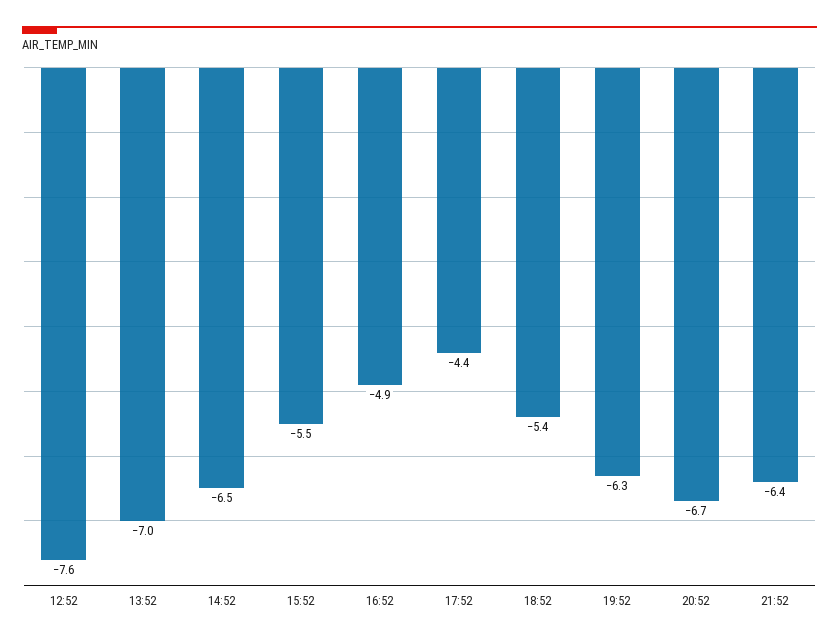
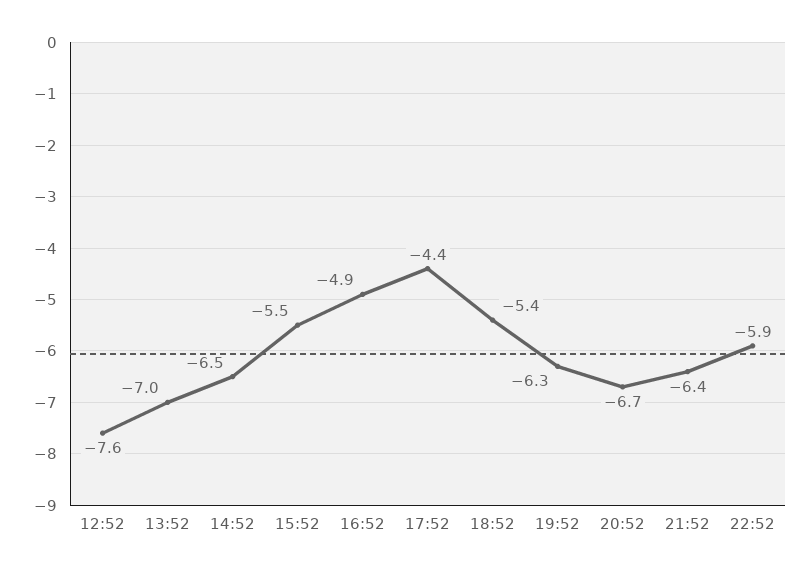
22:52: none -> -5.9

